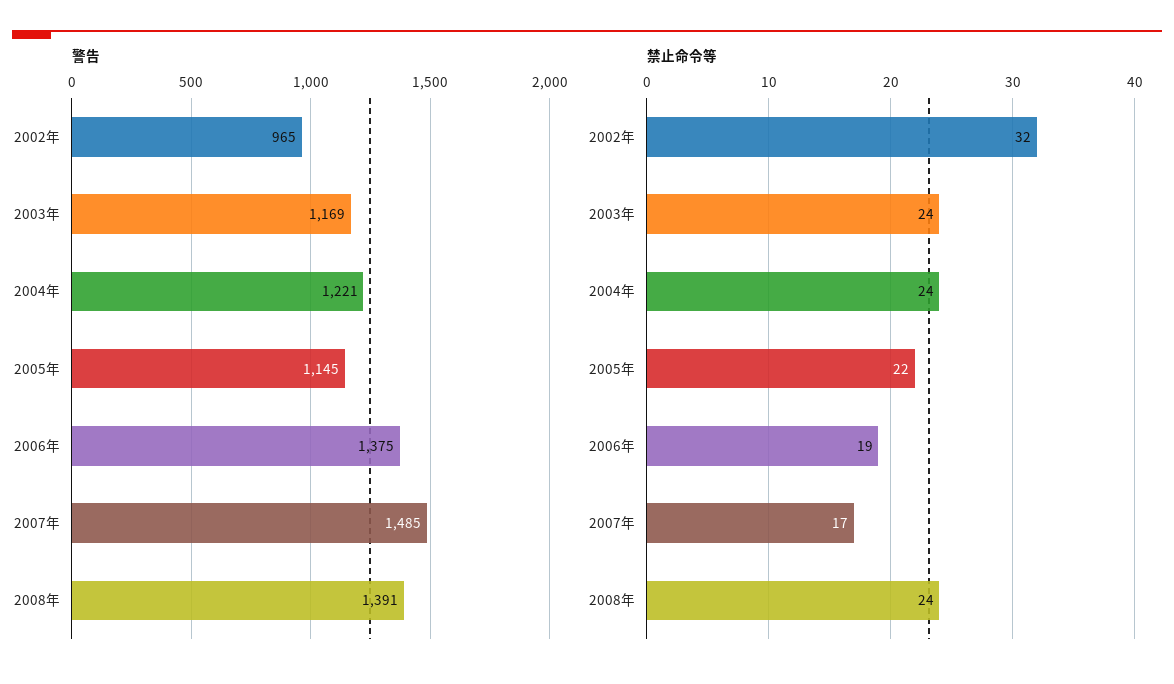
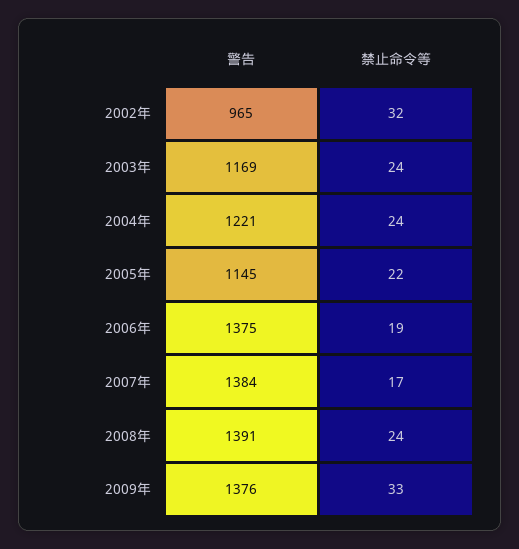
警告, 2007年: 1485 -> 1384
警告, 2009年: none -> 1376
禁止命令等, 2009年: none -> 33

